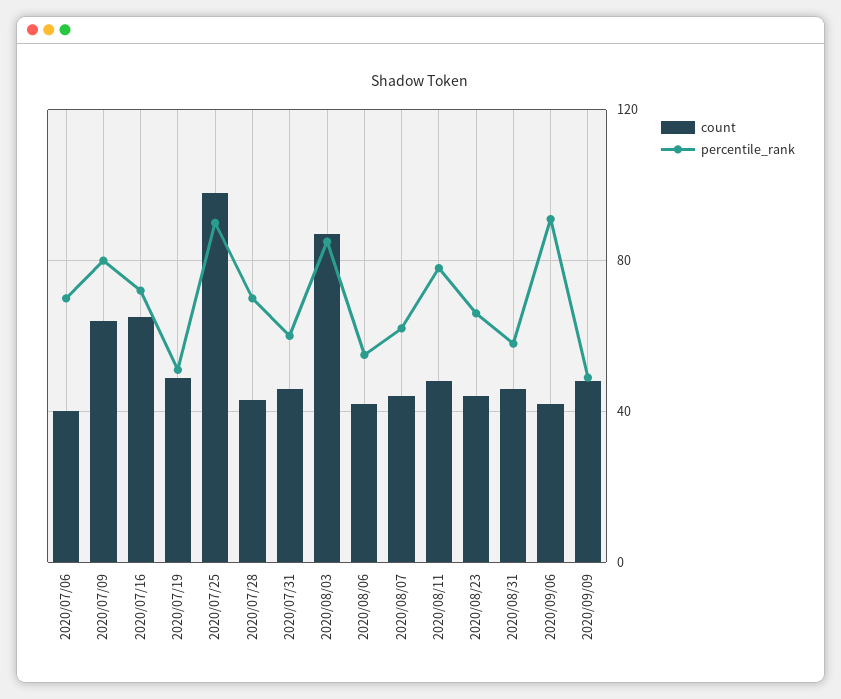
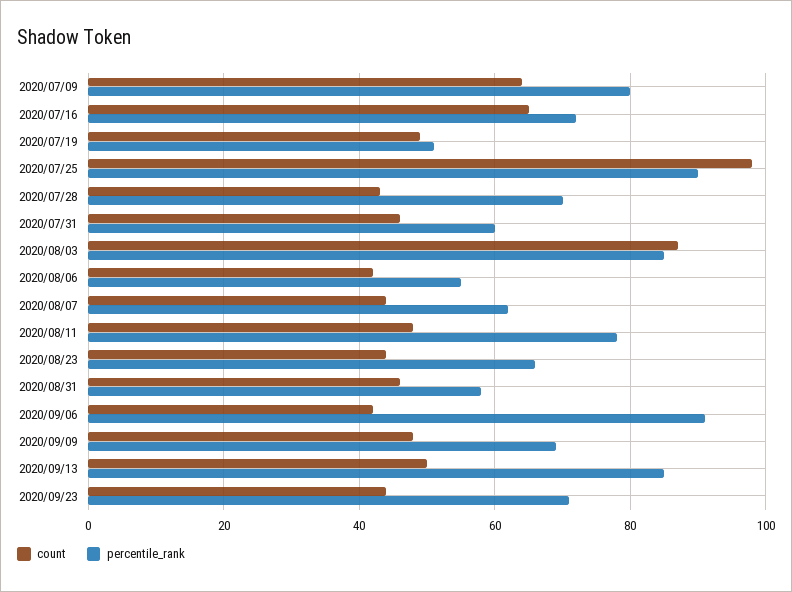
count, 2020/07/06: 40 -> none
percentile_rank, 2020/07/06: 70 -> none
percentile_rank, 2020/09/09: 50 -> 70
count, 2020/09/13: none -> 50
percentile_rank, 2020/09/13: none -> 85
count, 2020/09/23: none -> 45
percentile_rank, 2020/09/23: none -> 70

